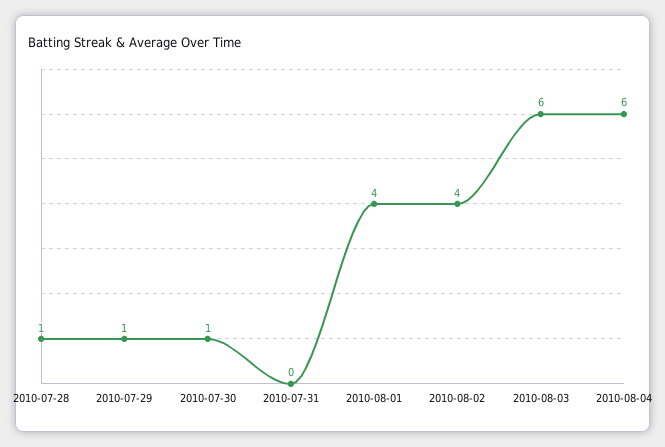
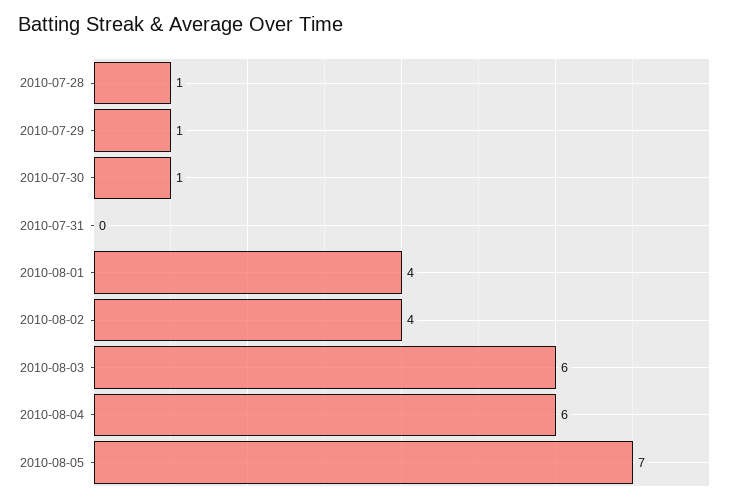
2010-08-05: none -> 7

